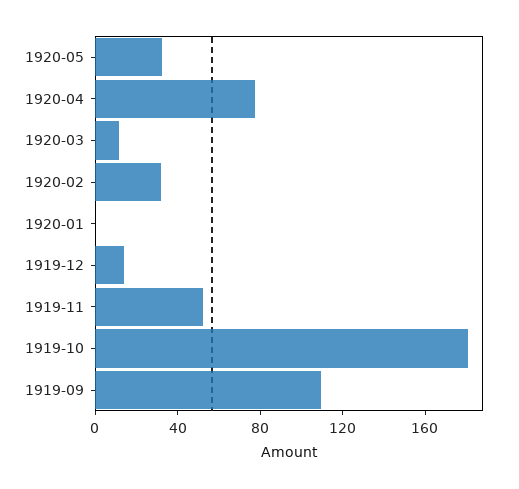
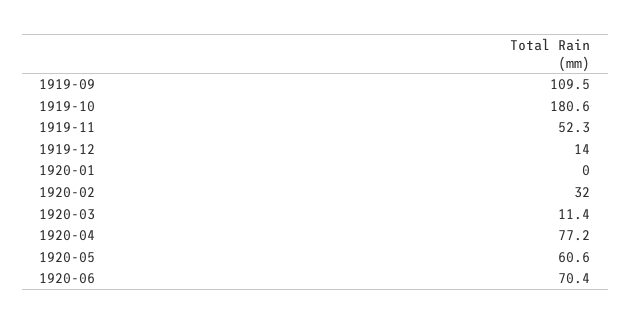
1920-05: 30 -> 60.6
1920-06: none -> 70.4

